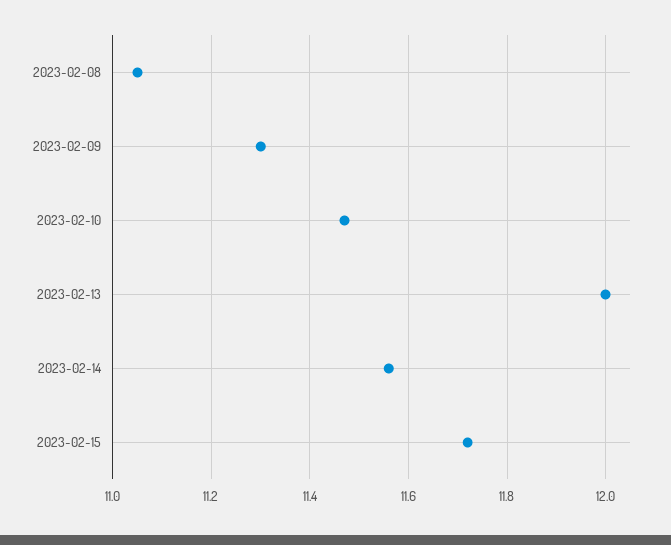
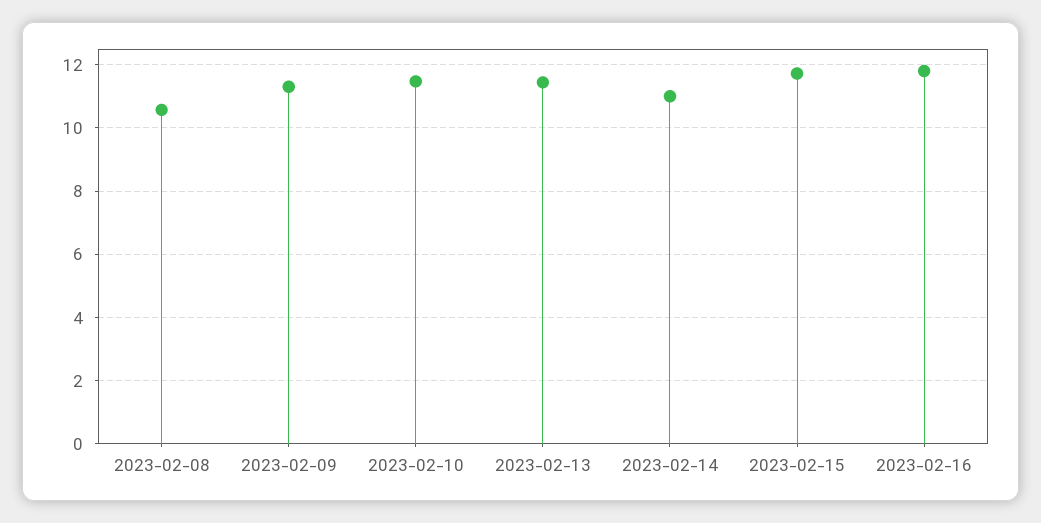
2023-02-08: 11.05 -> 10.6
2023-02-13: 12 -> 11.4
2023-02-14: 11.55 -> 11
2023-02-16: none -> 11.8

